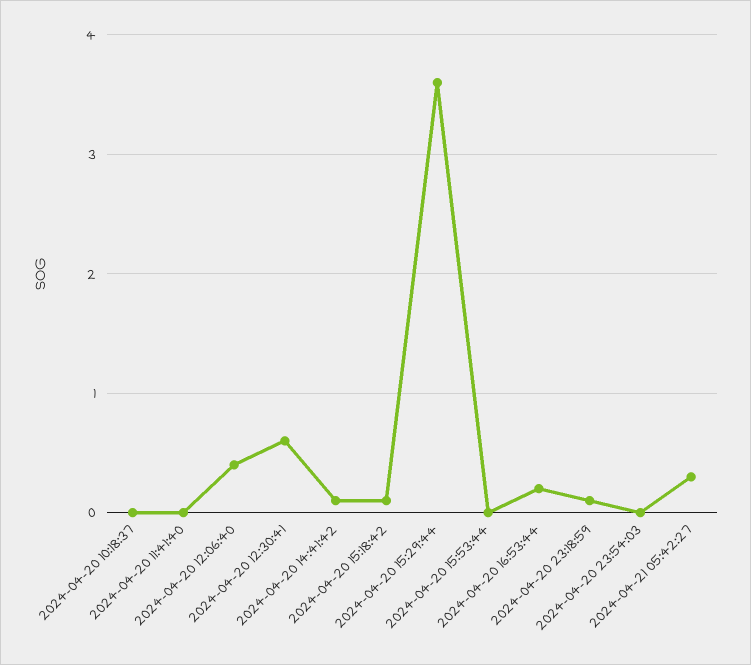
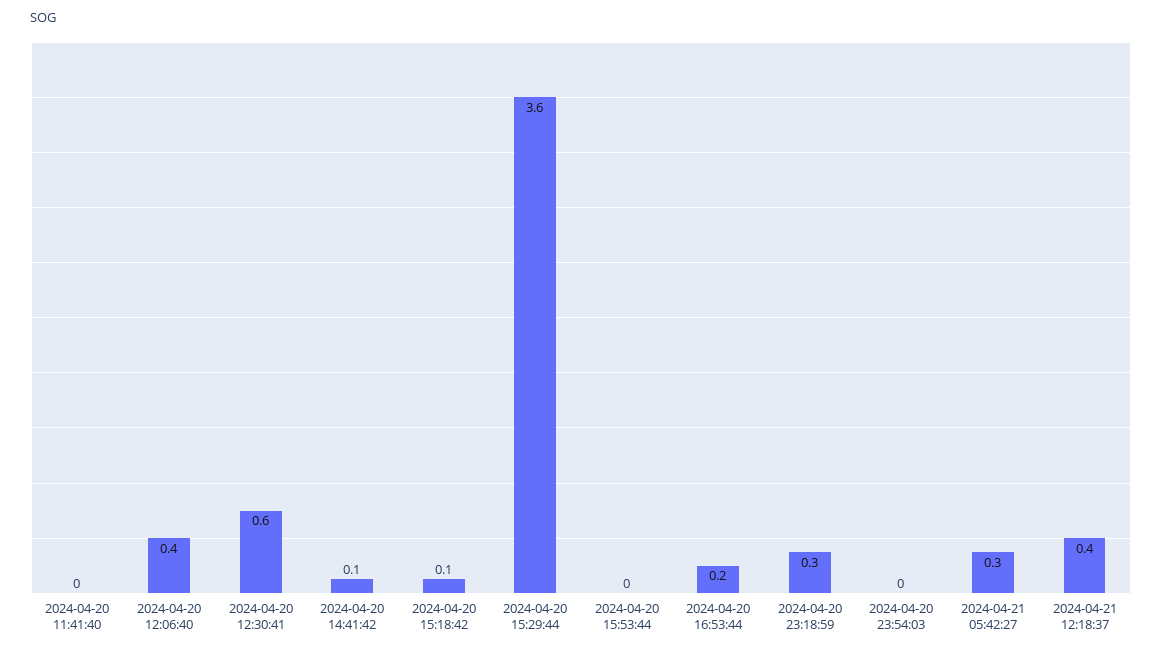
2024-04-20 10:18:37: 0 -> none
2024-04-20 23:18:59: 0.1 -> 0.3
2024-04-21 12:18:37: none -> 0.4

